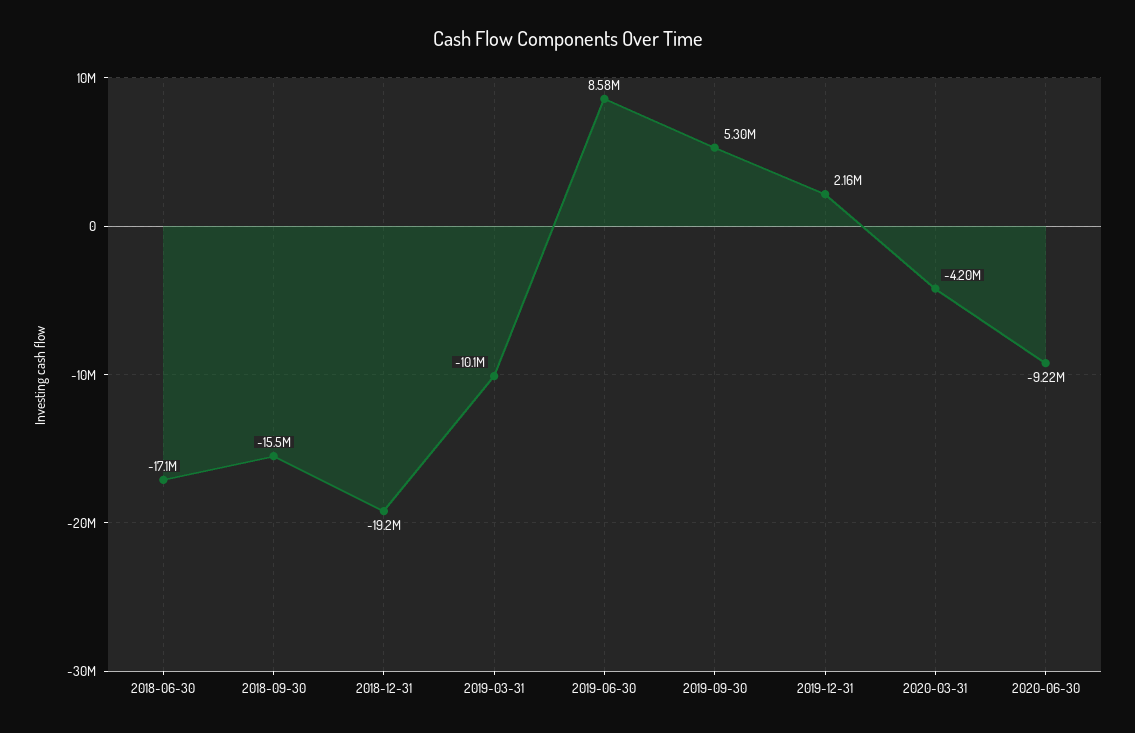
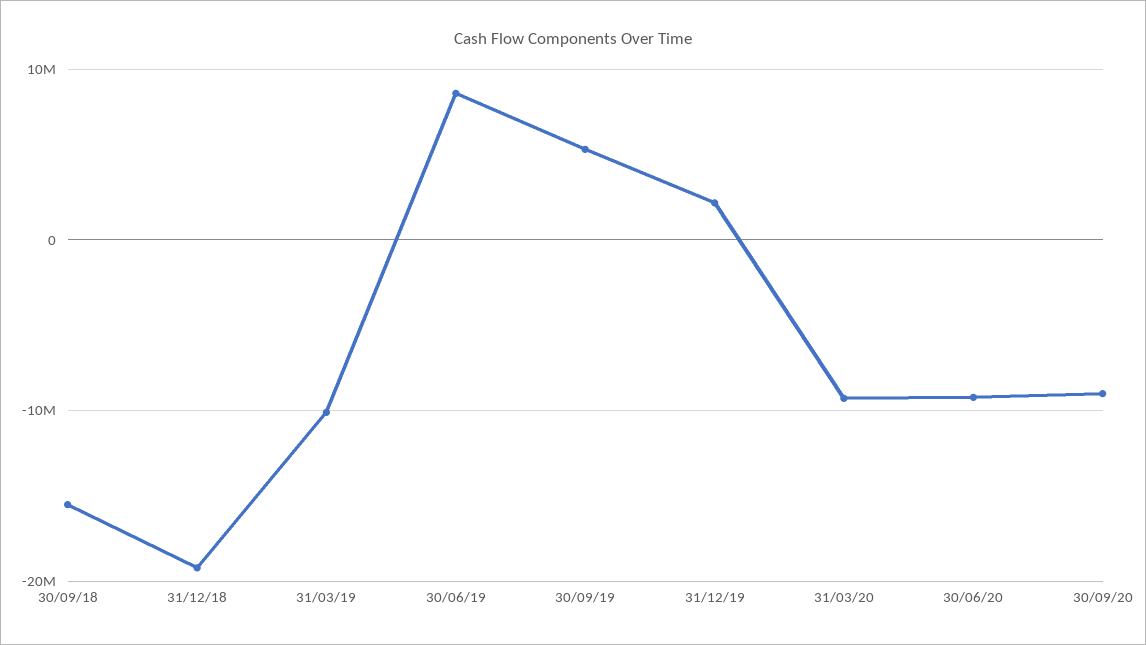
2018-06-30: -17100000 -> none
2020-03-31: -4200000 -> -9000000
30/09/20: none -> -9000000

